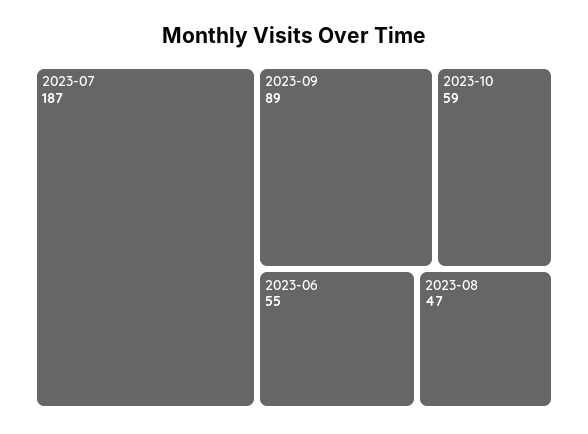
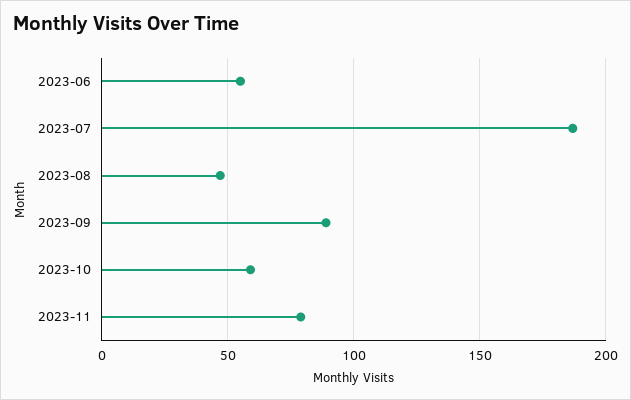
2023-11: none -> 80

